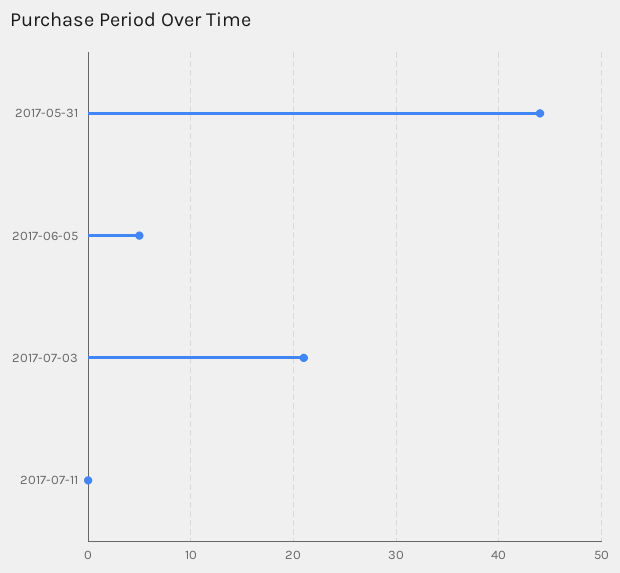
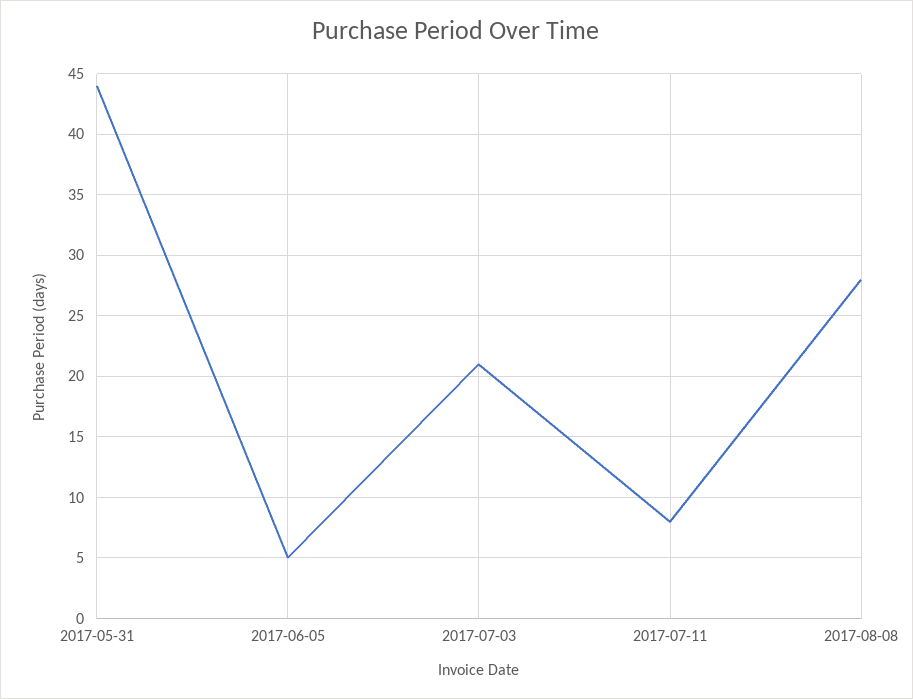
2017-07-11: 0 -> 8
2017-08-08: none -> 28

